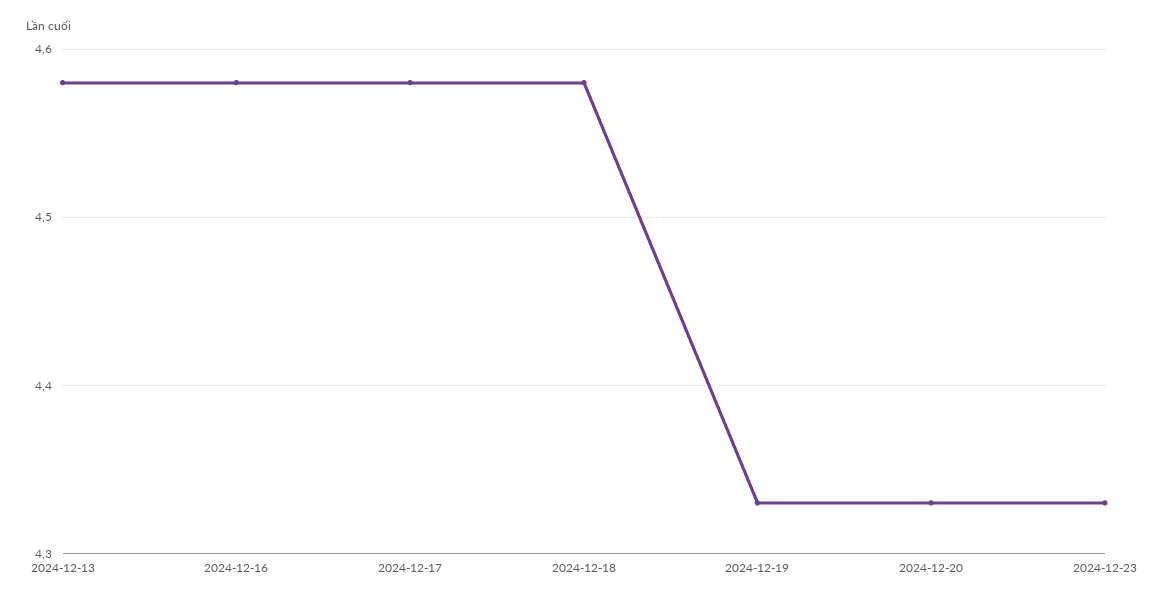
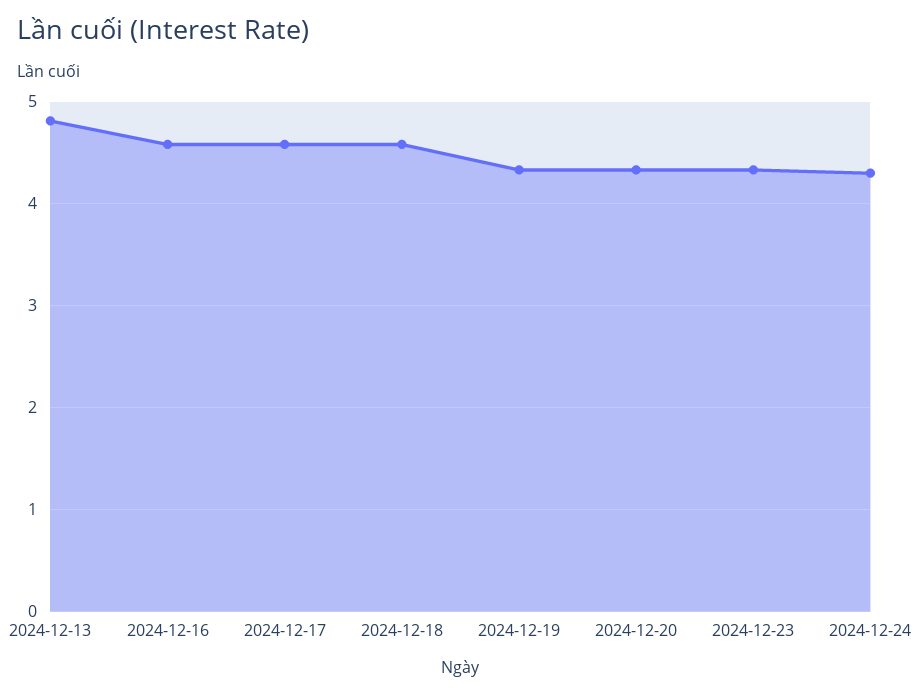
2024-12-13: 4.58 -> 4.8
2024-12-24: none -> 4.3

